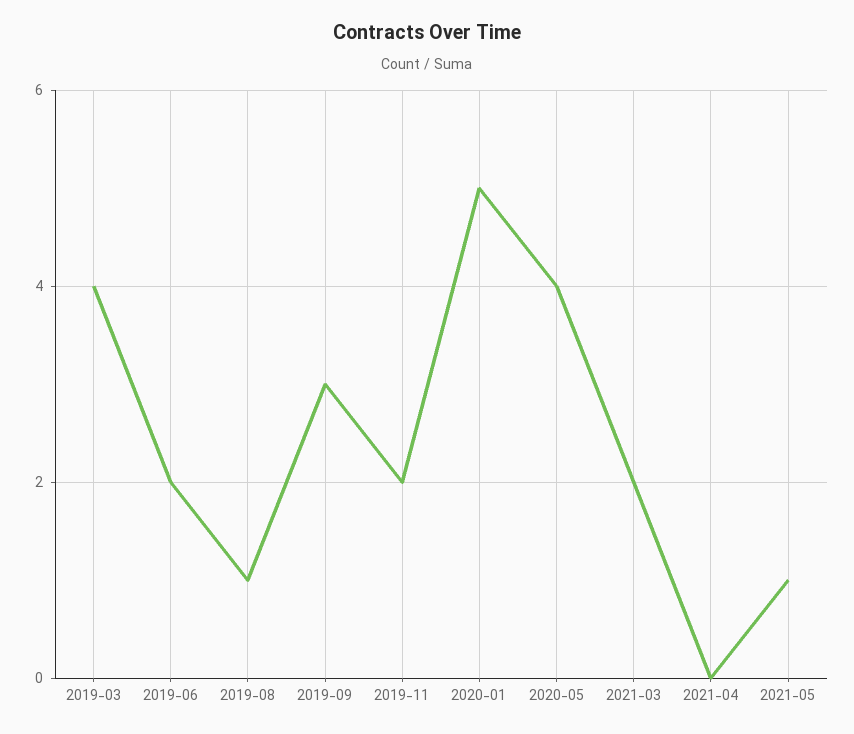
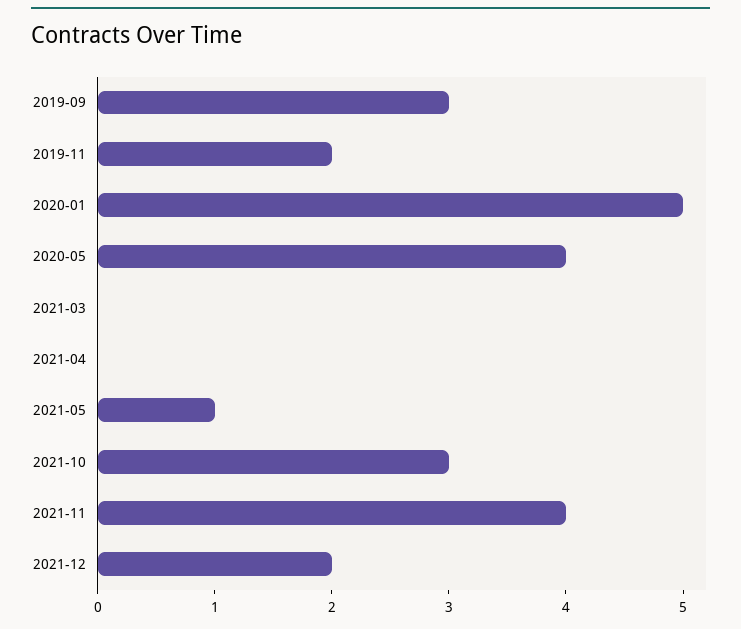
2019-03: 4 -> none
2019-06: 2 -> none
2019-08: 1 -> none
2021-03: 2 -> 0
2021-10: none -> 3
2021-11: none -> 4
2021-12: none -> 2

